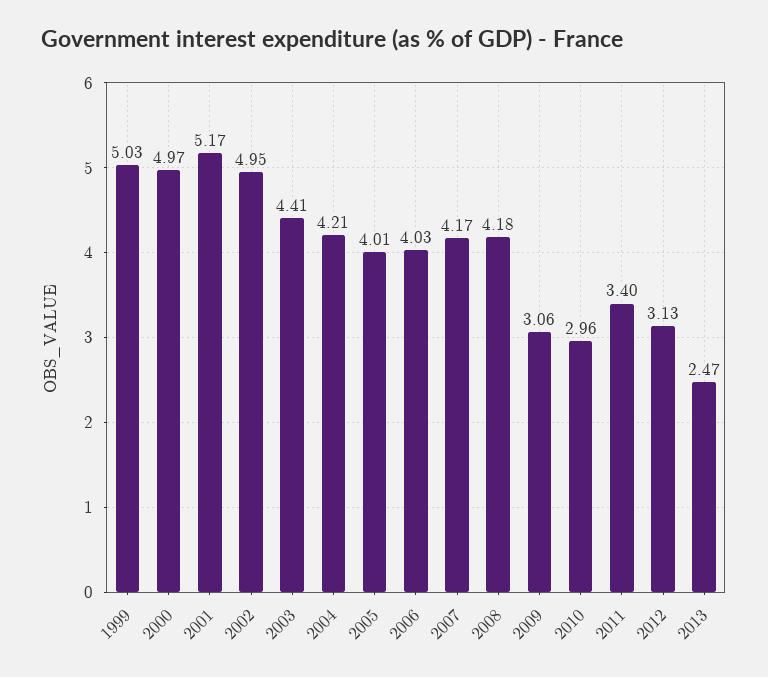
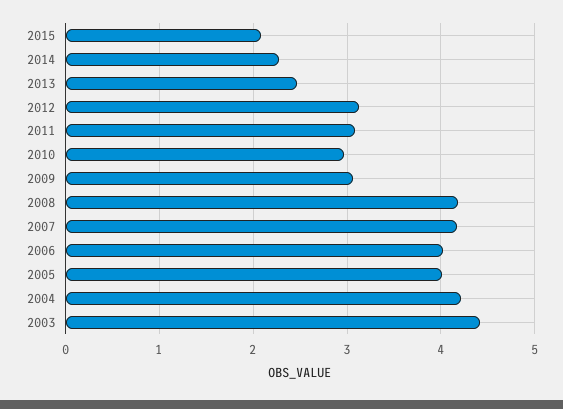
1999: 5.03 -> none
2000: 4.97 -> none
2001: 5.17 -> none
2002: 4.95 -> none
2011: 3.4 -> 3.1
2015: none -> 2.1
2014: none -> 2.3

